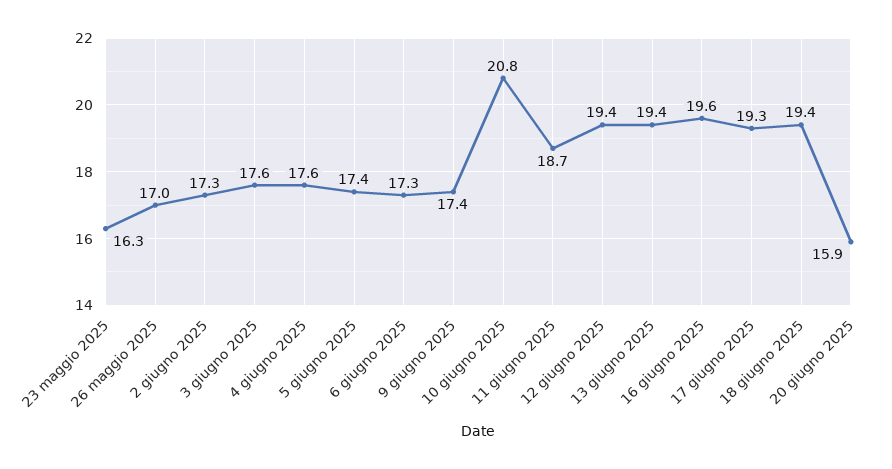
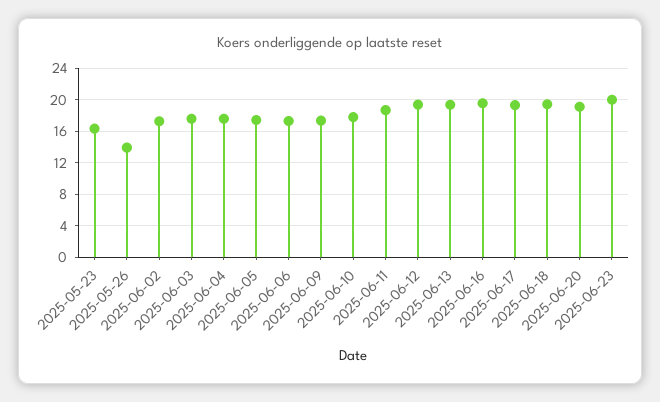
26 maggio 2025: 17 -> 14
10 giugno 2025: 20.8 -> 18
20 giugno 2025: 15.9 -> 19
2025-06-23: none -> 20

